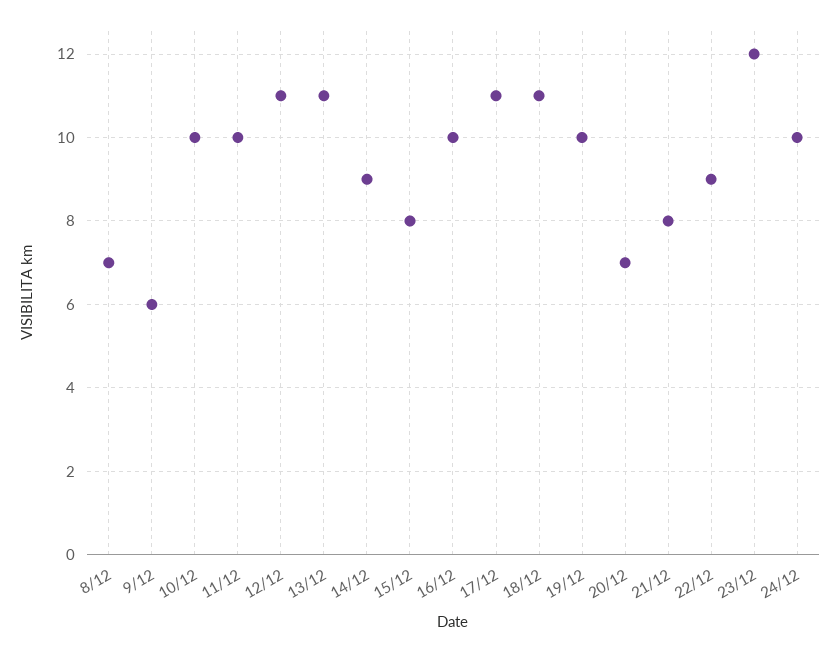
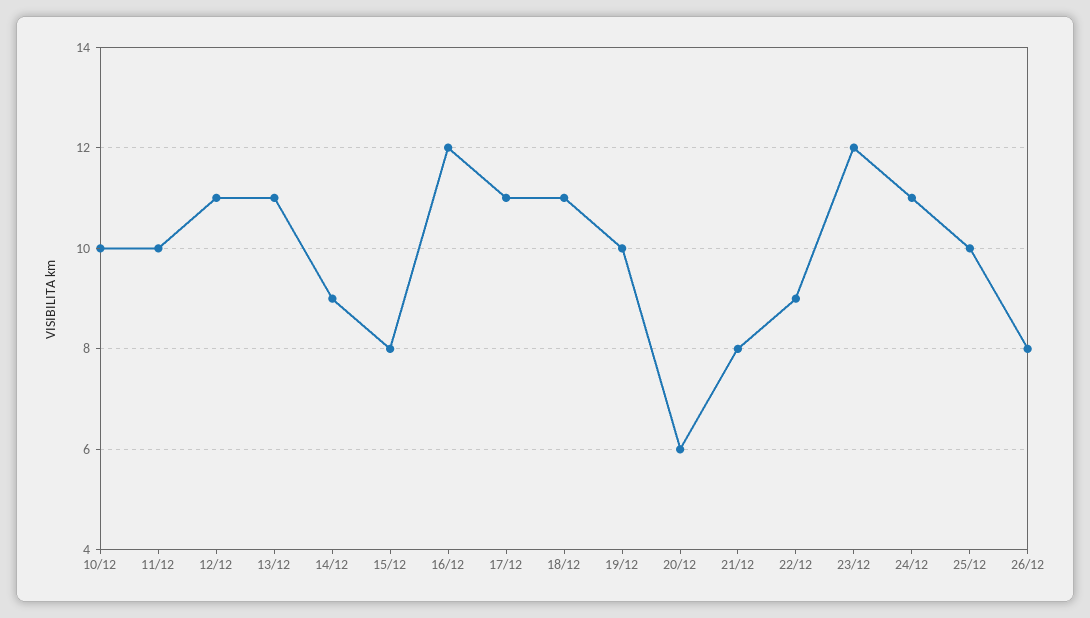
8/12: 7 -> none
9/12: 6 -> none
16/12: 10 -> 12
20/12: 7 -> 6
24/12: 10 -> 11
25/12: none -> 10
26/12: none -> 8

